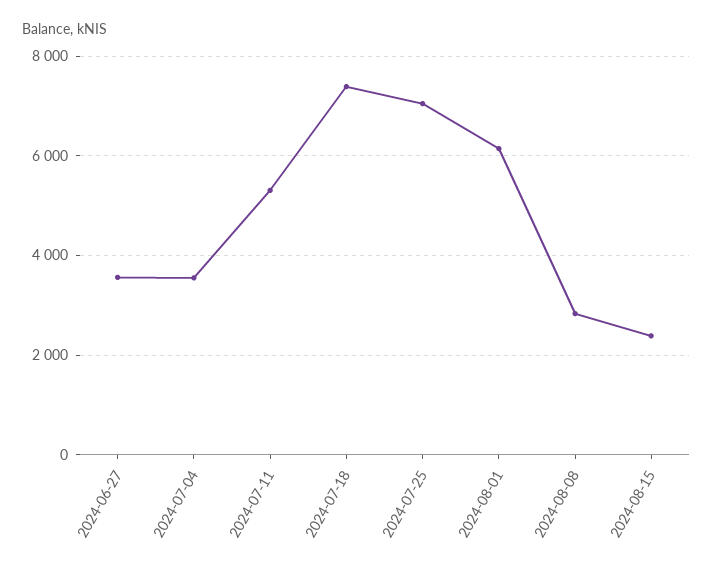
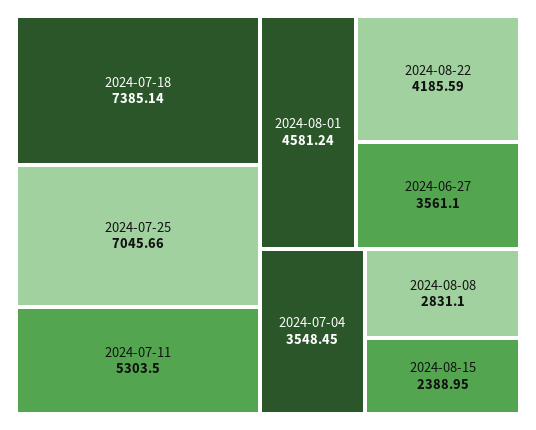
2024-08-01: 6200 -> 4581.24
2024-08-22: none -> 4185.59

